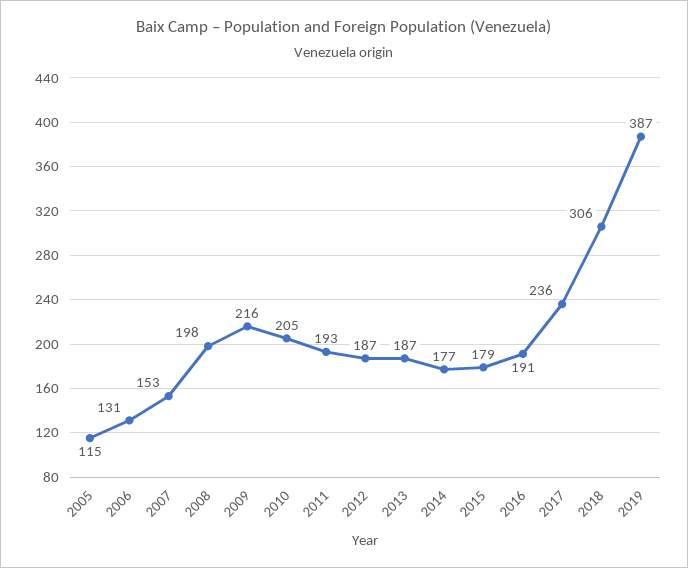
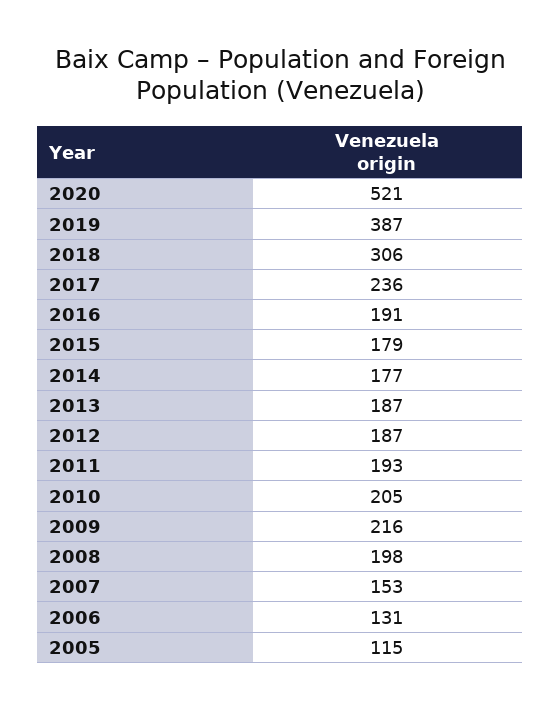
2020: none -> 521

